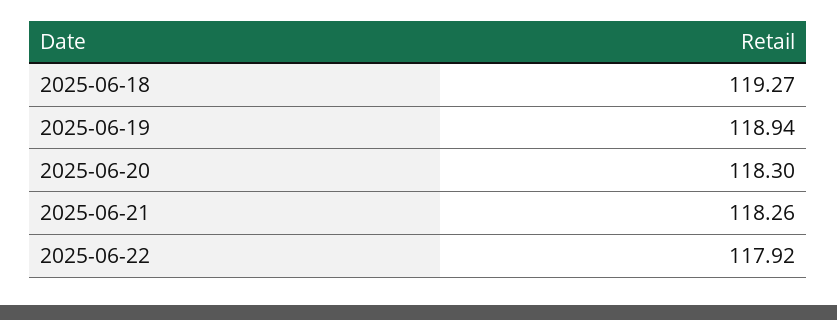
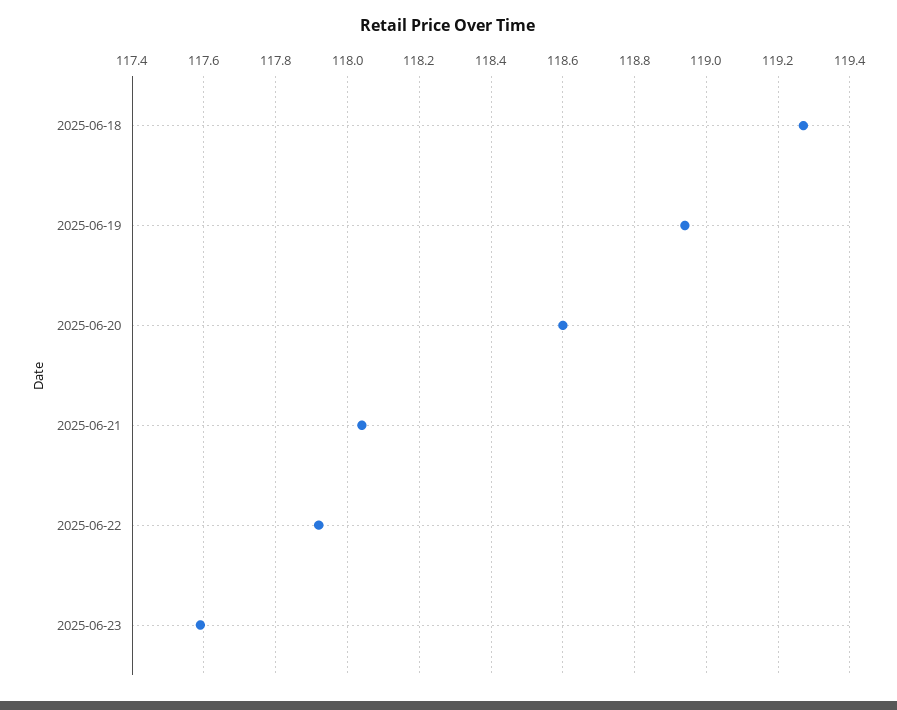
2025-06-20: 118.3 -> 118.6
2025-06-21: 118.26 -> 118.05
2025-06-23: none -> 117.6

